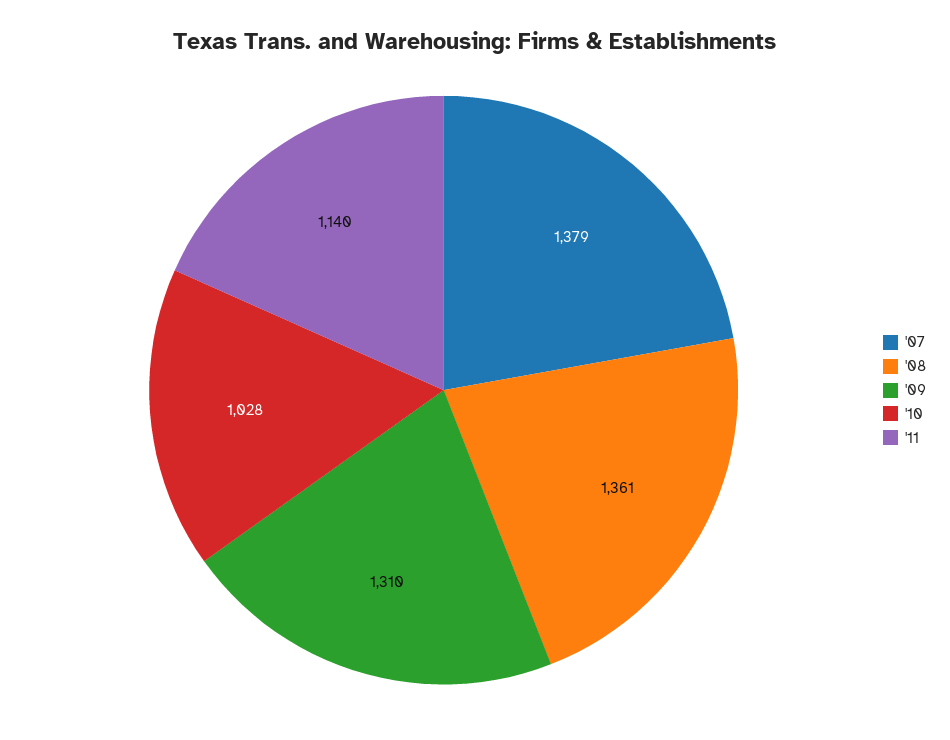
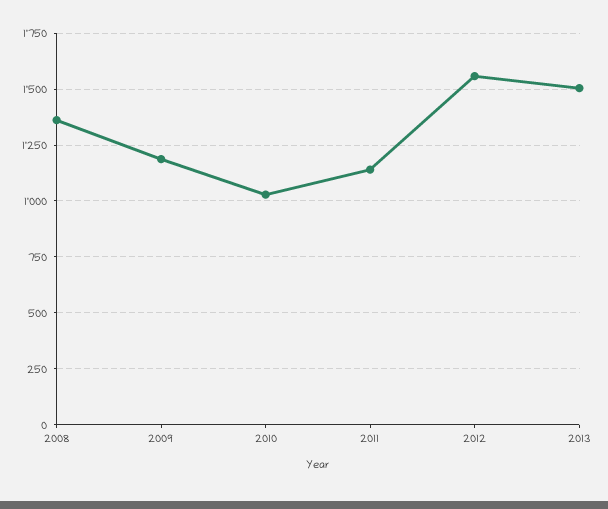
'07: 1379 -> none
'09: 1310 -> 1200
2012: none -> 1550
2013: none -> 1500

